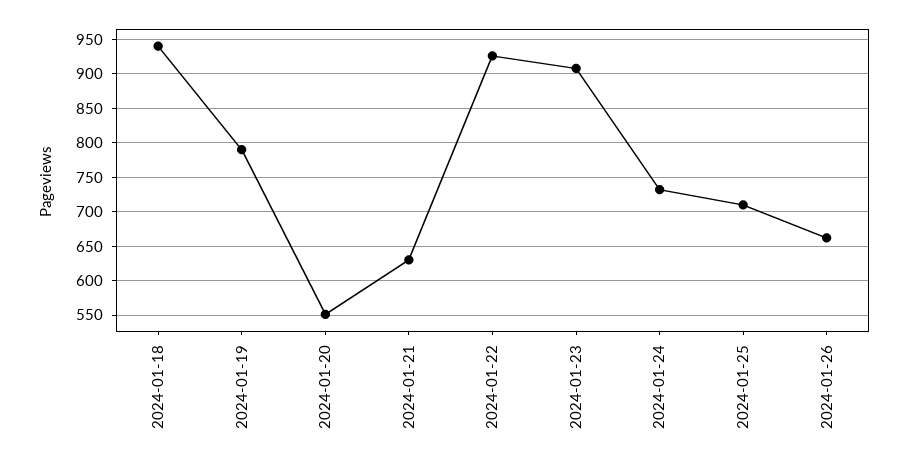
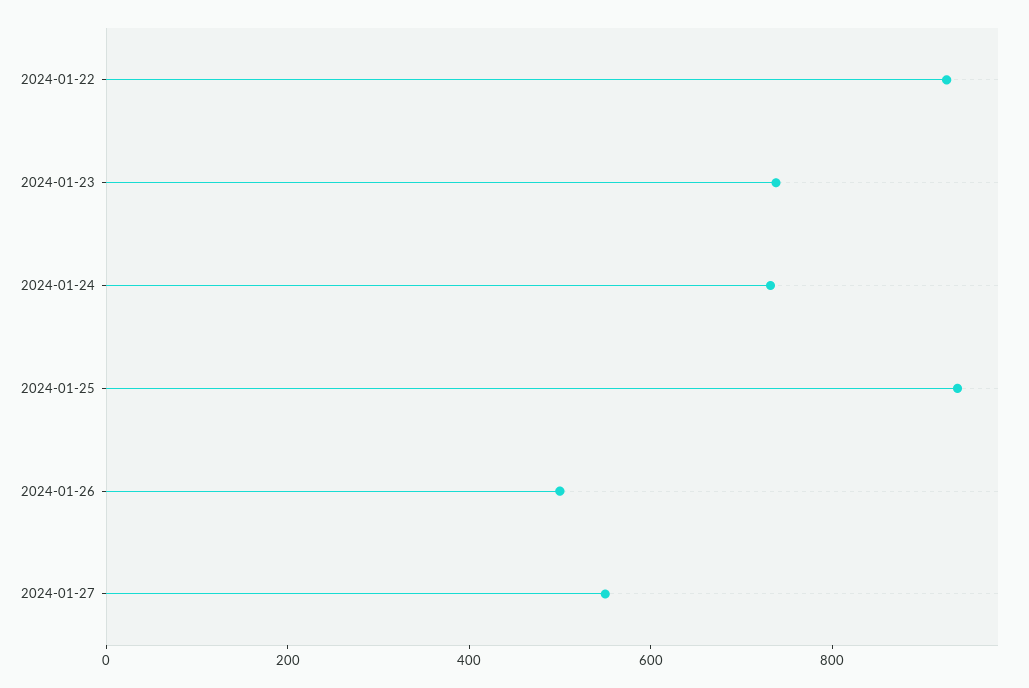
2024-01-18: 940 -> none
2024-01-19: 790 -> none
2024-01-20: 550 -> none
2024-01-21: 630 -> none
2024-01-23: 910 -> 750
2024-01-25: 710 -> 950
2024-01-26: 660 -> 500
2024-01-27: none -> 550

